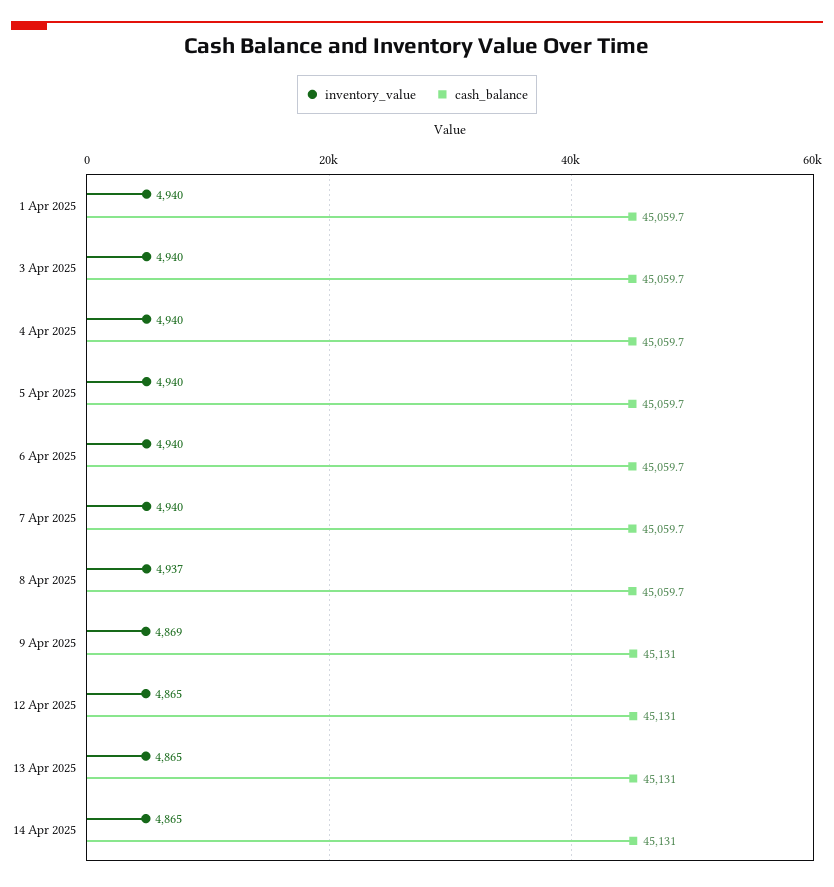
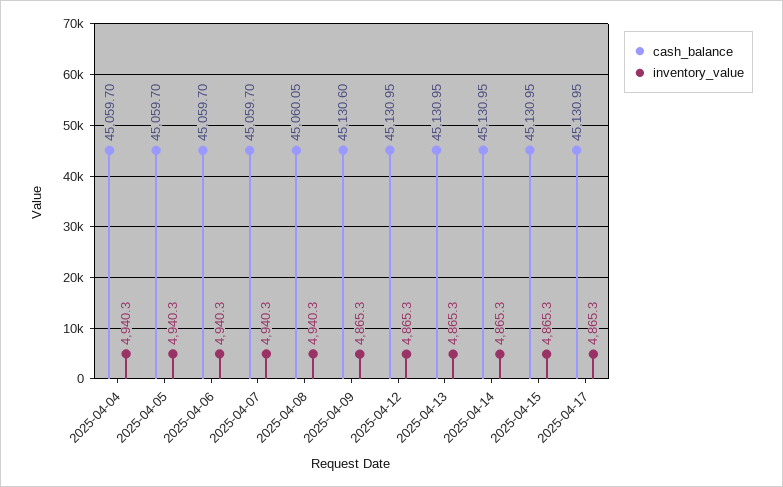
inventory_value, 1 Apr 2025: 4940 -> none
cash_balance, 1 Apr 2025: 45059.7 -> none
inventory_value, 3 Apr 2025: 4940 -> none
cash_balance, 3 Apr 2025: 45059.7 -> none
inventory_value, 8 Apr 2025: 4937 -> 4940.3
cash_balance, 8 Apr 2025: 45059.7 -> 45060.05
inventory_value, 9 Apr 2025: 4869 -> 4865.3
cash_balance, 9 Apr 2025: 45131 -> 45130.6
cash_balance, 2025-04-15: none -> 45130.95
inventory_value, 2025-04-15: none -> 4865.3
cash_balance, 2025-04-17: none -> 45130.95
inventory_value, 2025-04-17: none -> 4865.3

